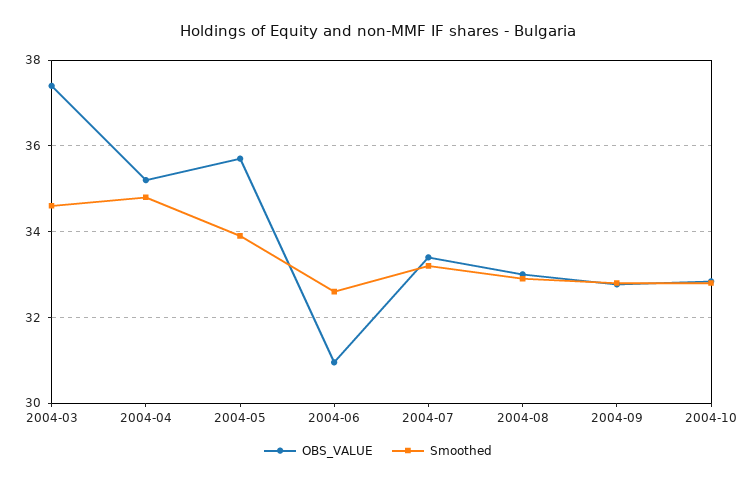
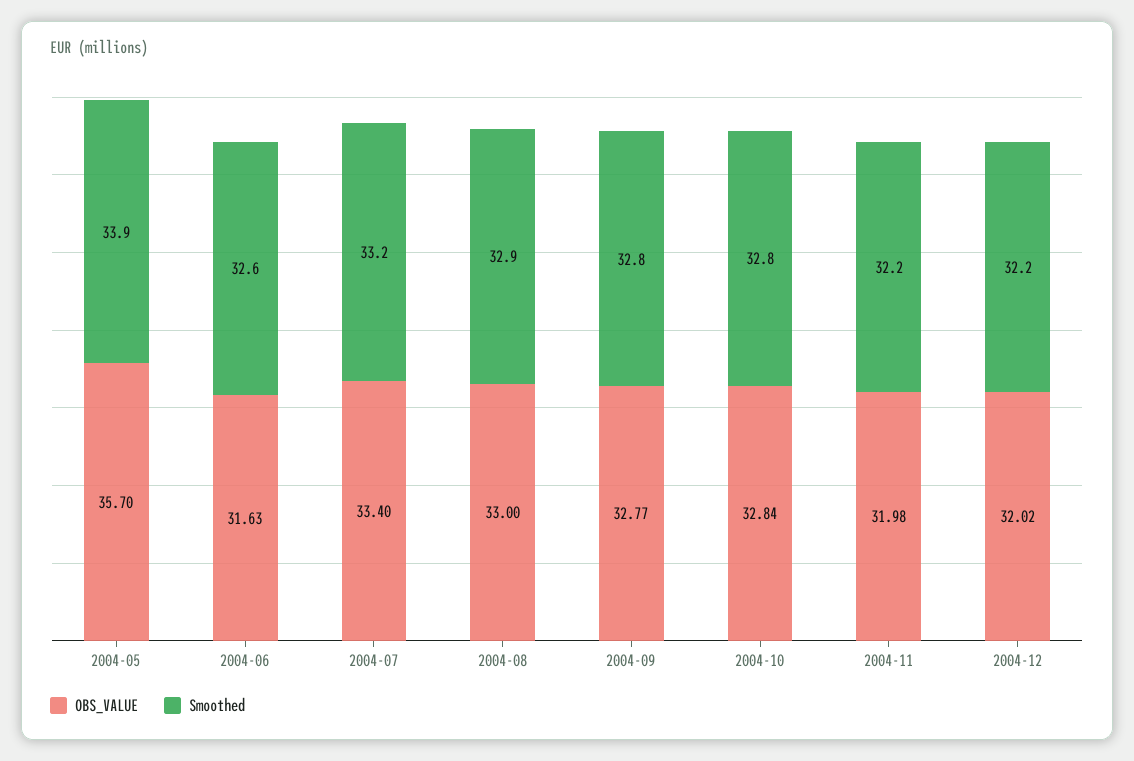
OBS_VALUE, 2004-03: 37.4 -> none
Smoothed, 2004-03: 34.6 -> none
OBS_VALUE, 2004-04: 35.2 -> none
Smoothed, 2004-04: 34.8 -> none
OBS_VALUE, 2004-06: 31 -> 31.63
OBS_VALUE, 2004-11: none -> 31.98
Smoothed, 2004-11: none -> 32.2
OBS_VALUE, 2004-12: none -> 32.02
Smoothed, 2004-12: none -> 32.2

